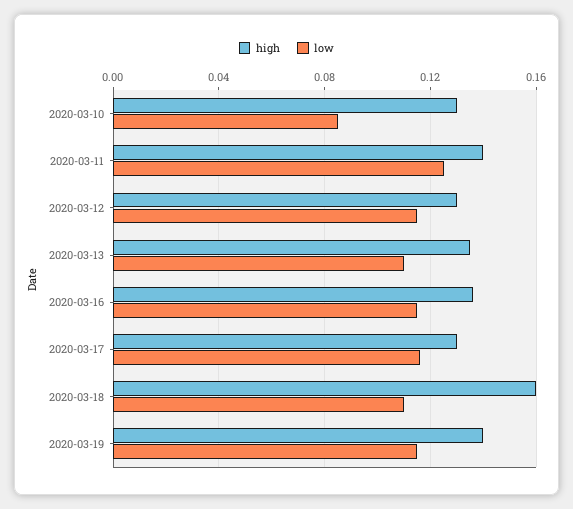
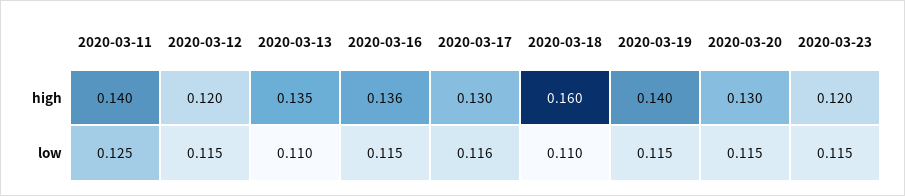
high, 2020-03-10: 0.13 -> none
low, 2020-03-10: 0.085 -> none
high, 2020-03-12: 0.13 -> 0.12
high, 2020-03-20: none -> 0.13
high, 2020-03-23: none -> 0.12
low, 2020-03-20: none -> 0.115
low, 2020-03-23: none -> 0.115

